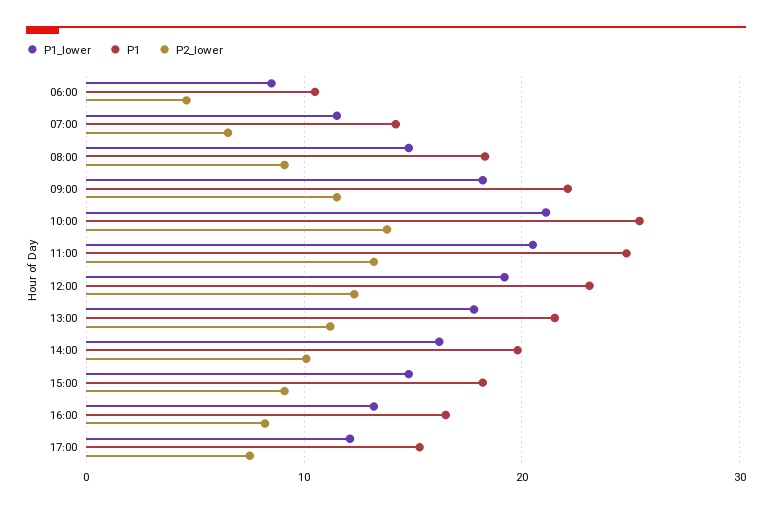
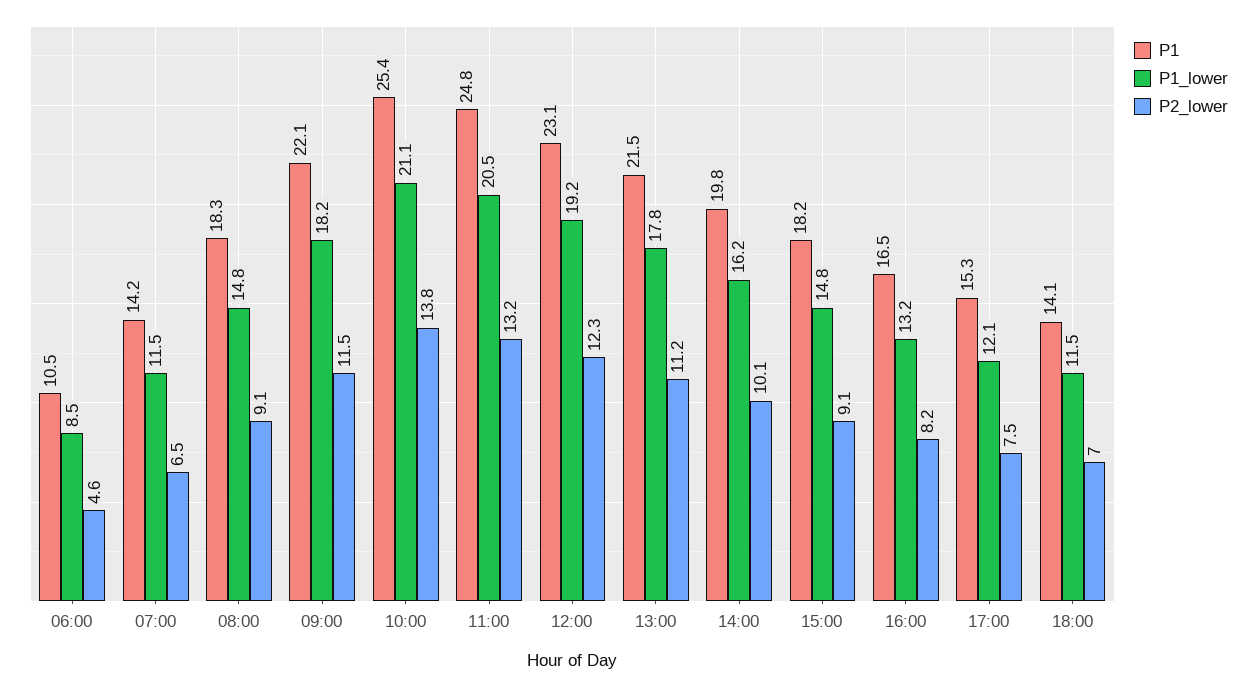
P1, 18:00: none -> 14.1
P1_lower, 18:00: none -> 11.5
P2_lower, 18:00: none -> 7

